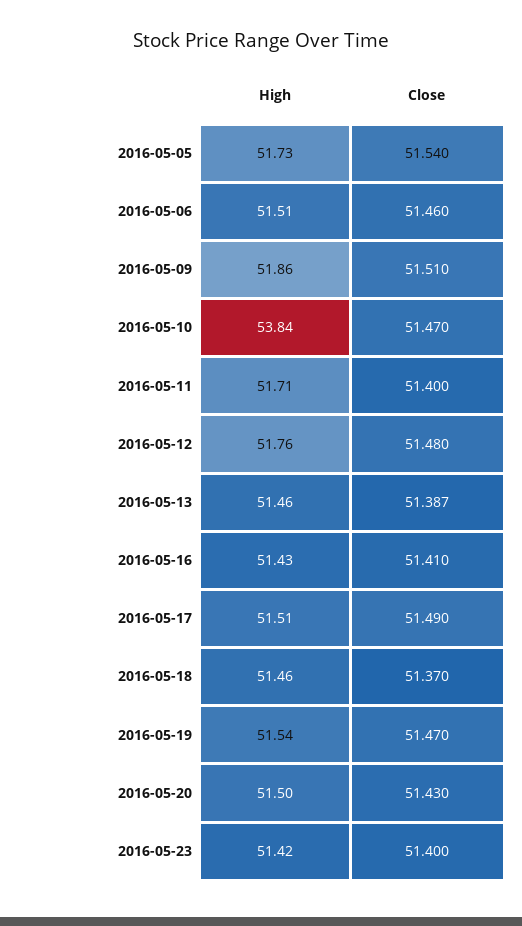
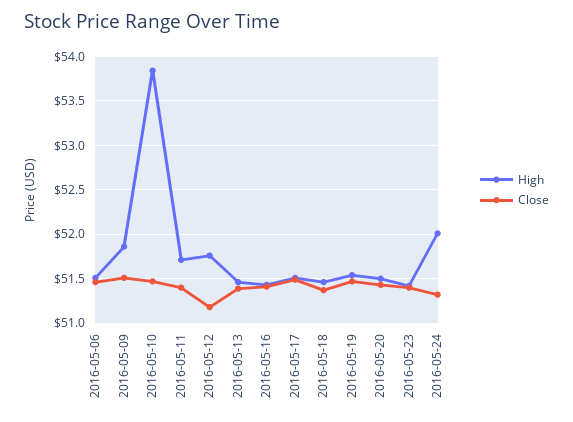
High, 2016-05-05: 51.73 -> none
Close, 2016-05-05: 51.54 -> none
Close, 2016-05-12: 51.48 -> 51.2
High, 2016-05-24: none -> 52
Close, 2016-05-24: none -> 51.3

